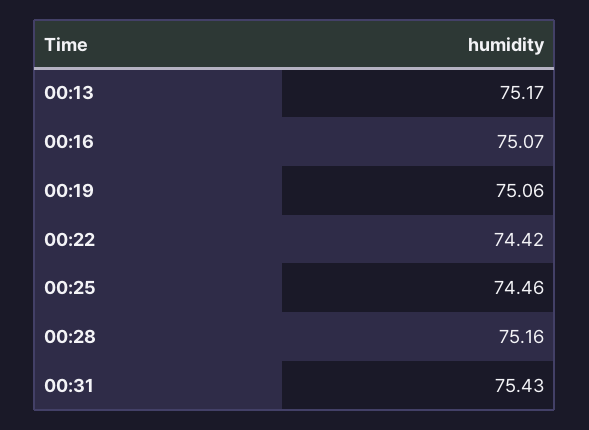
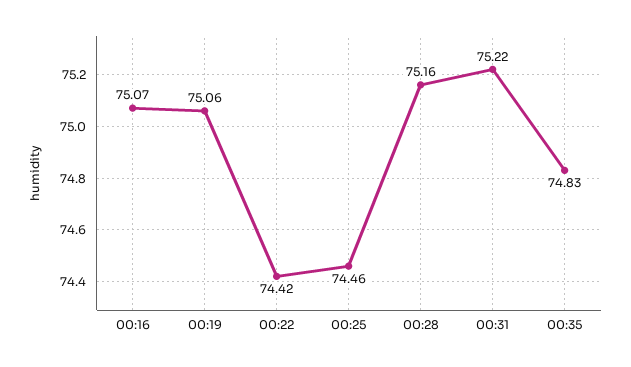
00:13: 75.17 -> none
00:31: 75.43 -> 75.22
00:35: none -> 74.83

